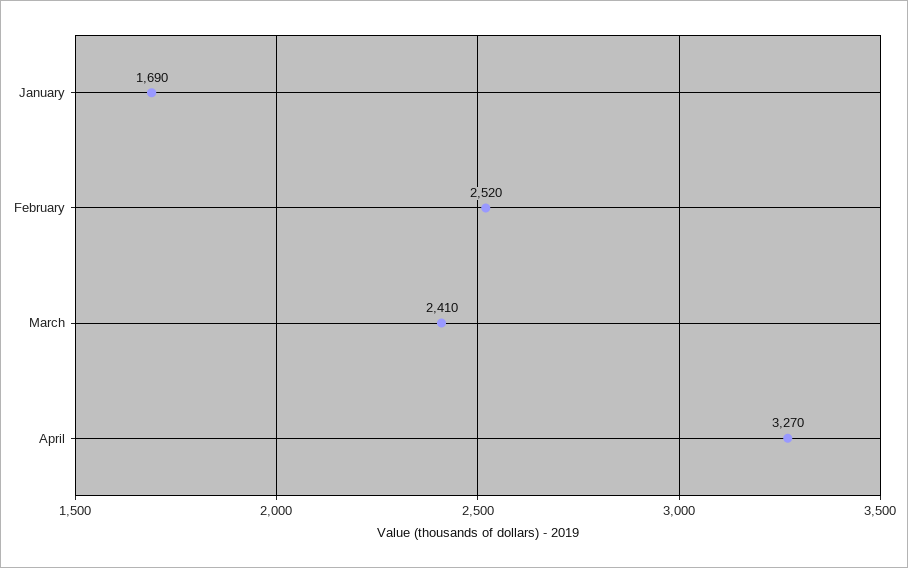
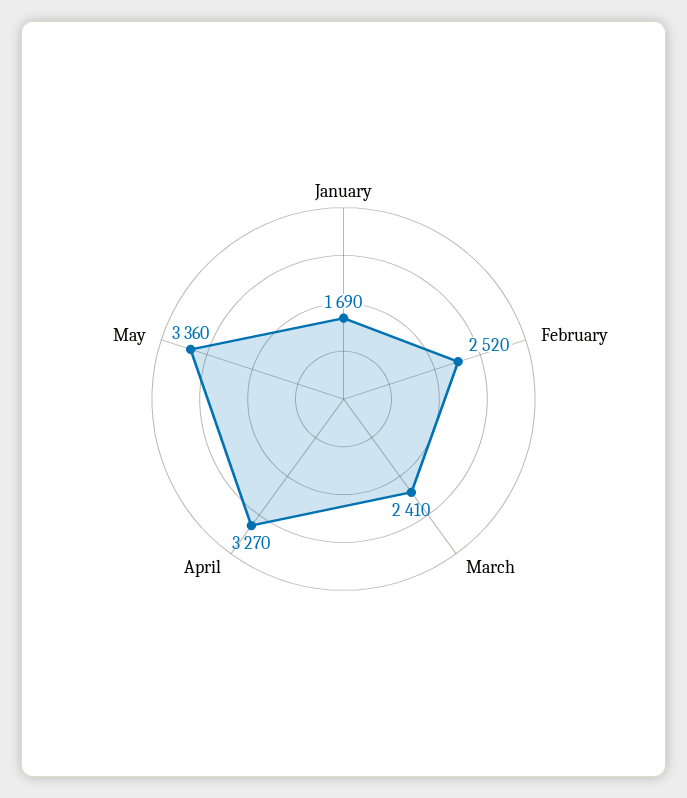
May: none -> 3360

